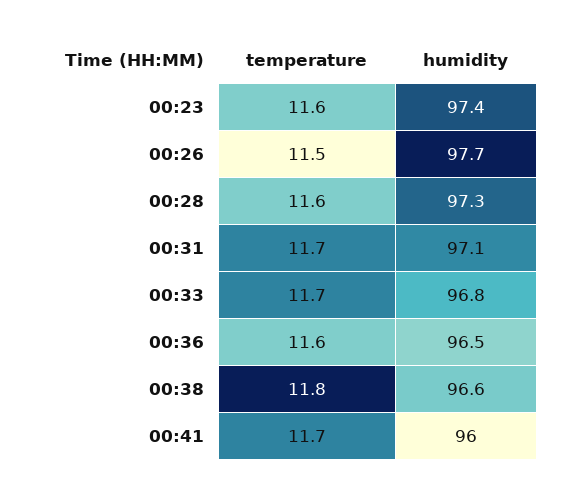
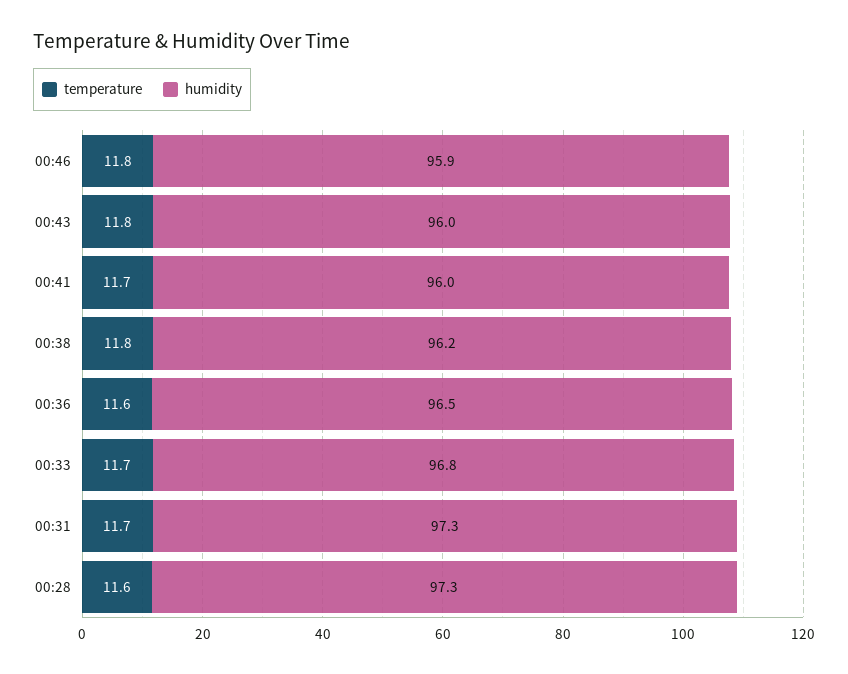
temperature, 00:23: 11.6 -> none
humidity, 00:23: 97.4 -> none
temperature, 00:26: 11.5 -> none
humidity, 00:26: 97.7 -> none
humidity, 00:31: 97.1 -> 97.3
humidity, 00:38: 96.6 -> 96.2
temperature, 00:46: none -> 11.8
humidity, 00:46: none -> 95.9
temperature, 00:43: none -> 11.8
humidity, 00:43: none -> 96

